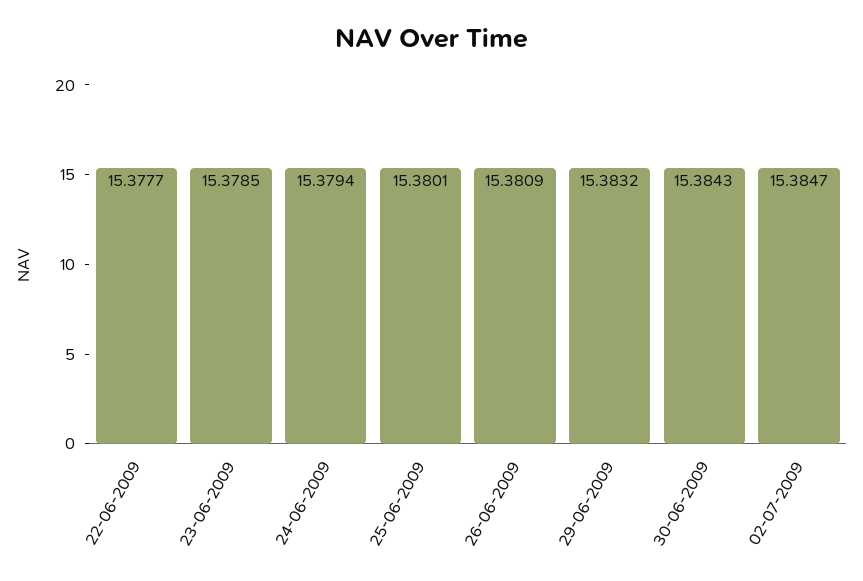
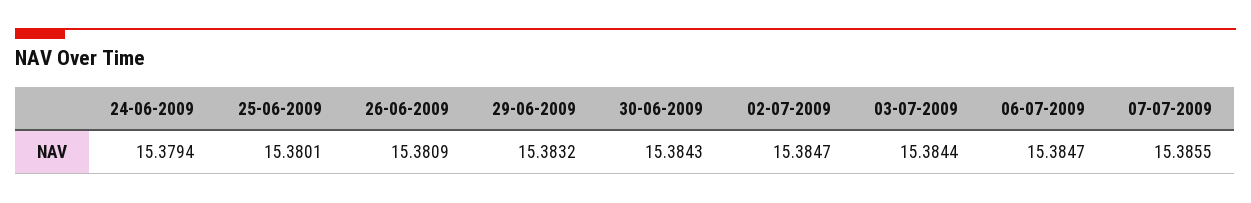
22-06-2009: 15.3777 -> none
23-06-2009: 15.3785 -> none
03-07-2009: none -> 15.3844
06-07-2009: none -> 15.3847
07-07-2009: none -> 15.3855

